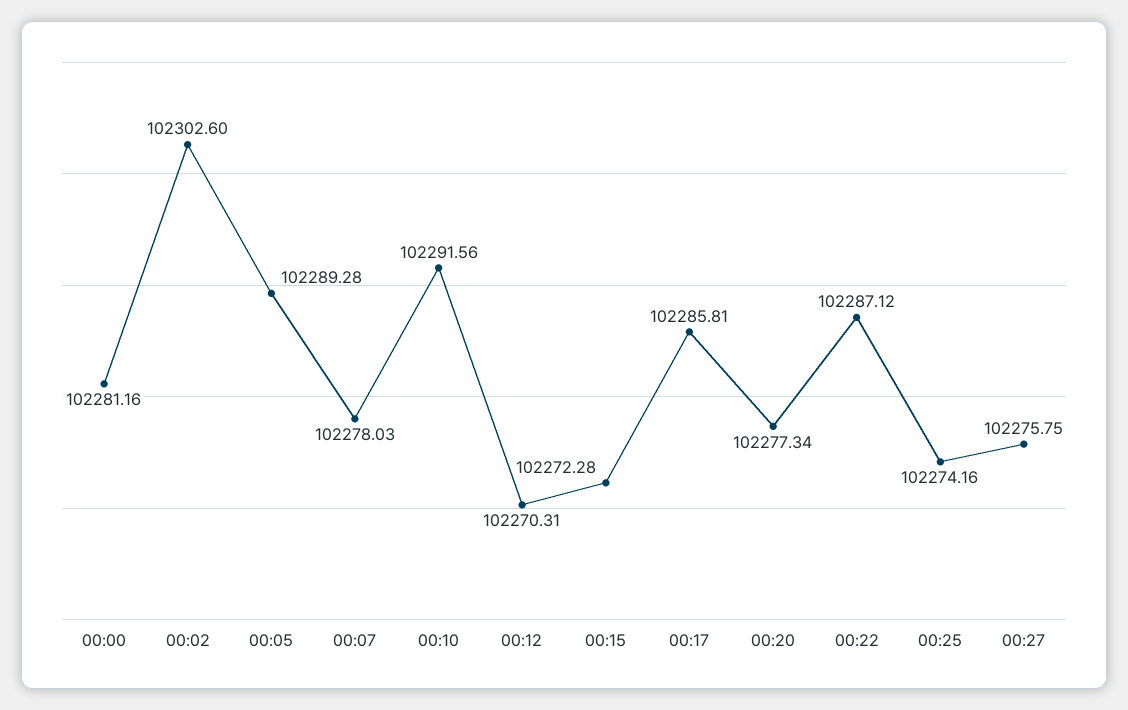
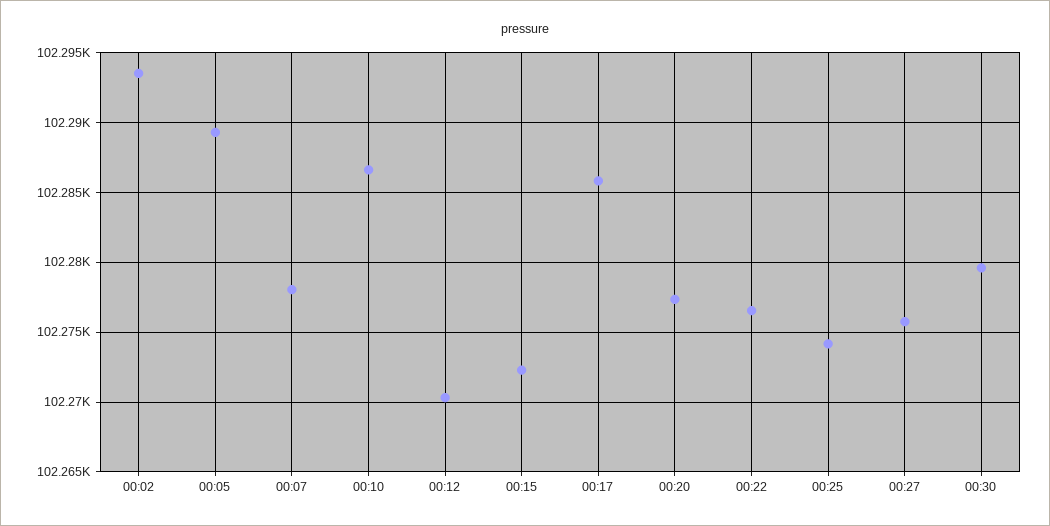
00:00: 102281.16 -> none
00:02: 102302.6 -> 102293.5
00:10: 102291.56 -> 102286.5
00:22: 102287.12 -> 102276.5
00:30: none -> 102279.5

